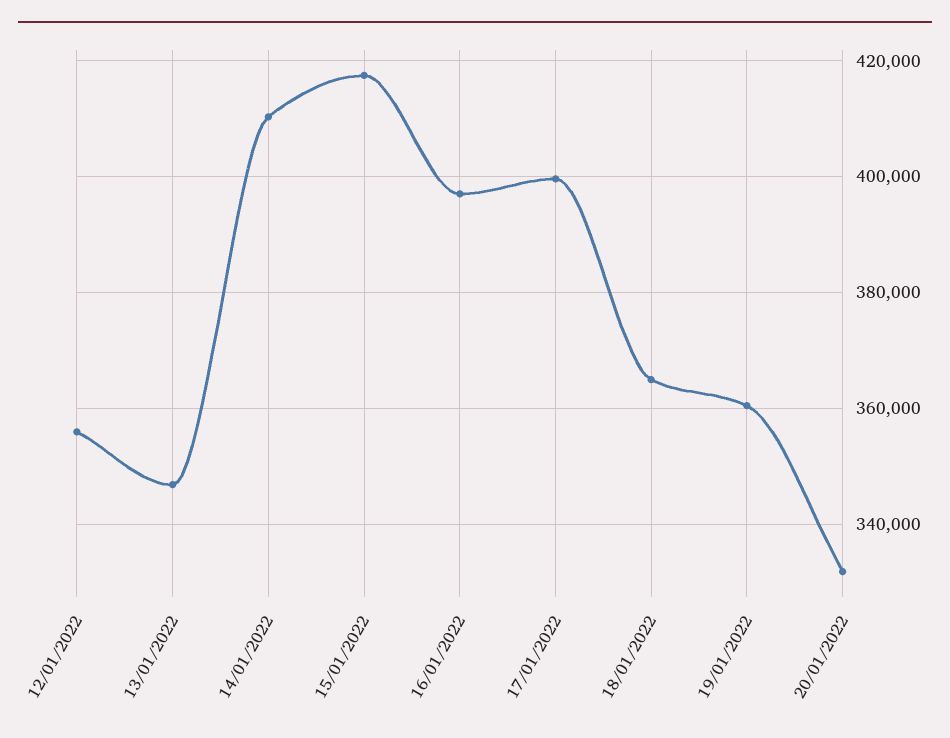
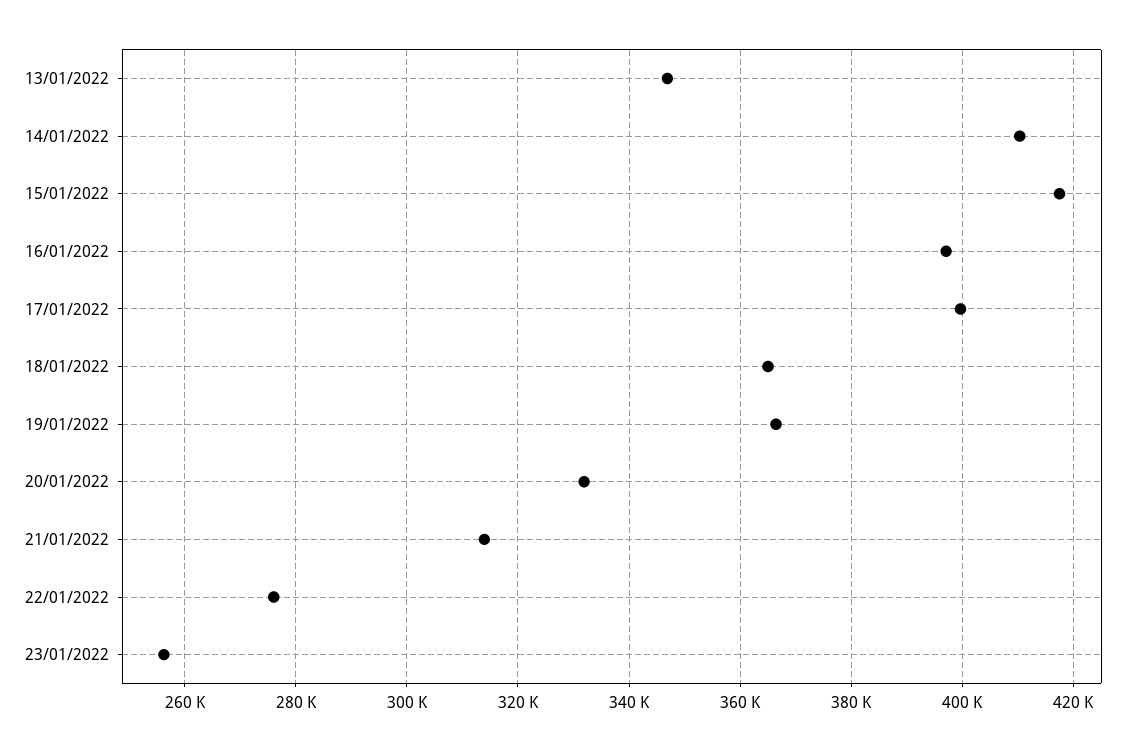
12/01/2022: 356000 -> none
19/01/2022: 360000 -> 366000
21/01/2022: none -> 314000
22/01/2022: none -> 276000
23/01/2022: none -> 256000

